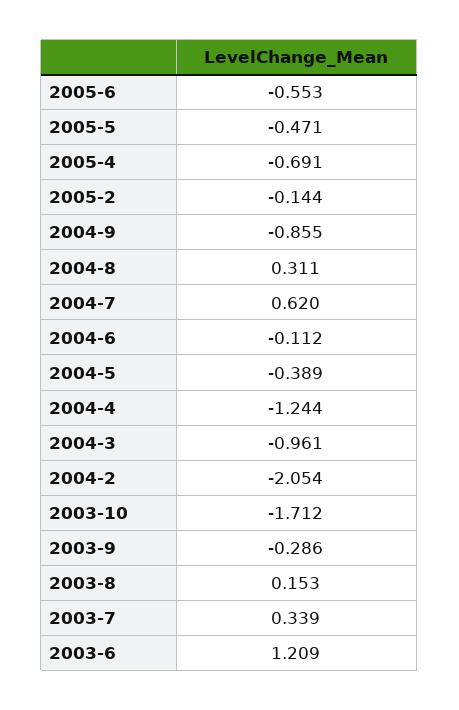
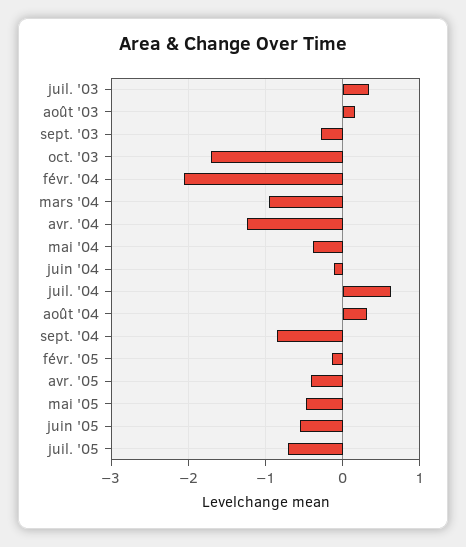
2005-4: -0.691 -> -0.4
2003-6: 1.209 -> none
juil. '05: none -> -0.7

